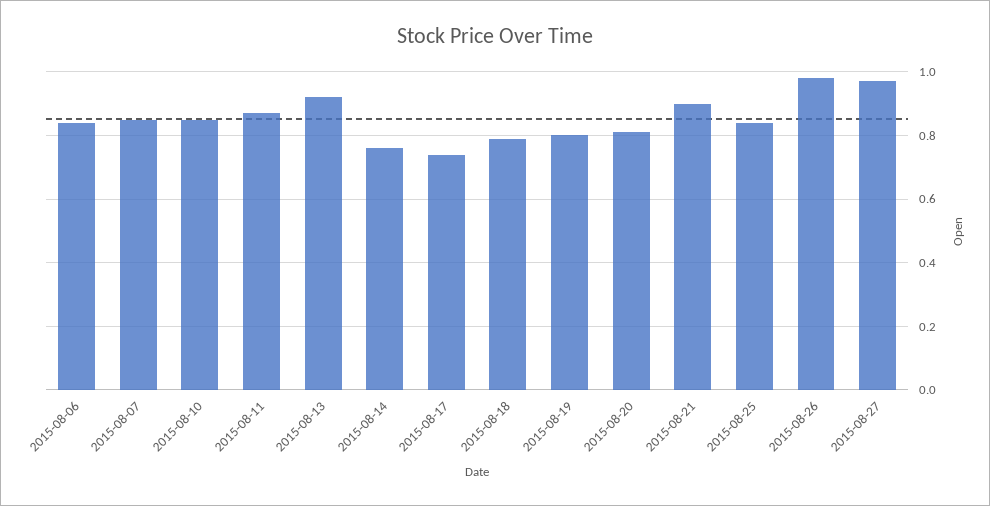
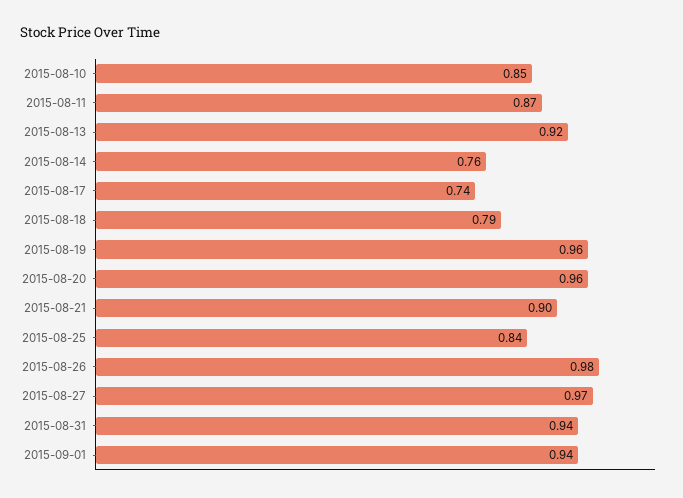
2015-08-06: 0.85 -> none
2015-08-07: 0.85 -> none
2015-08-19: 0.8 -> 0.96
2015-08-20: 0.8 -> 0.96
2015-08-31: none -> 0.94
2015-09-01: none -> 0.94

